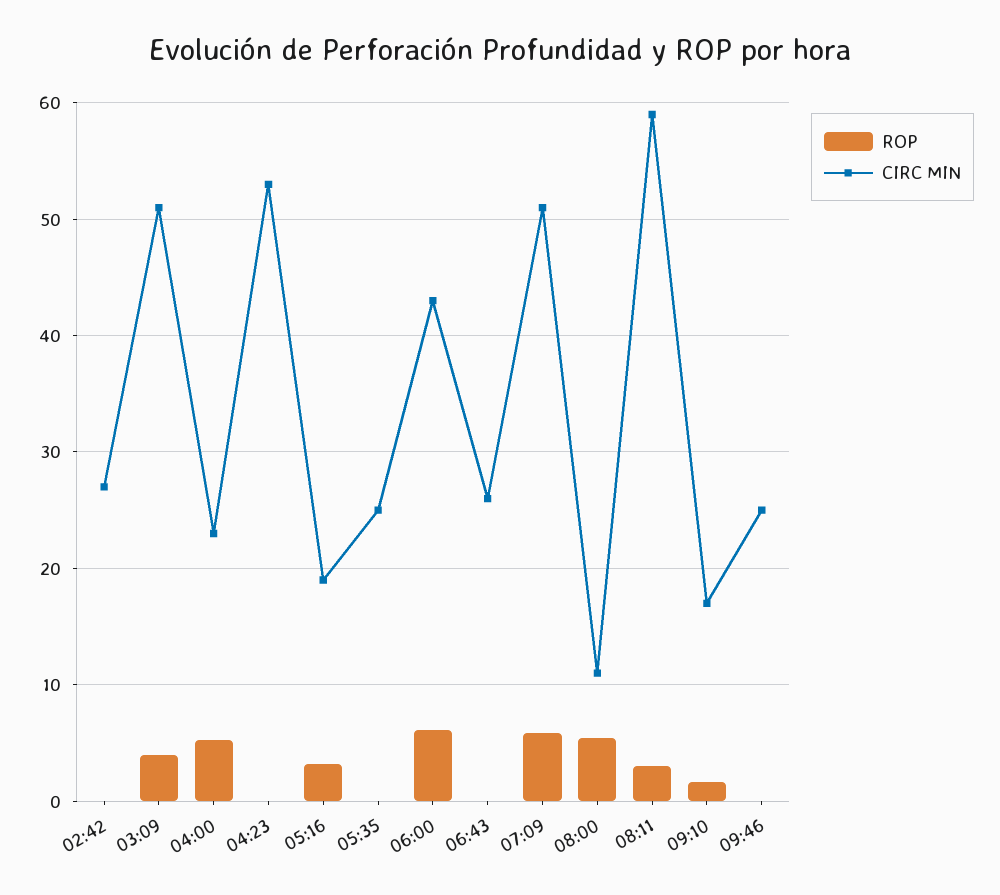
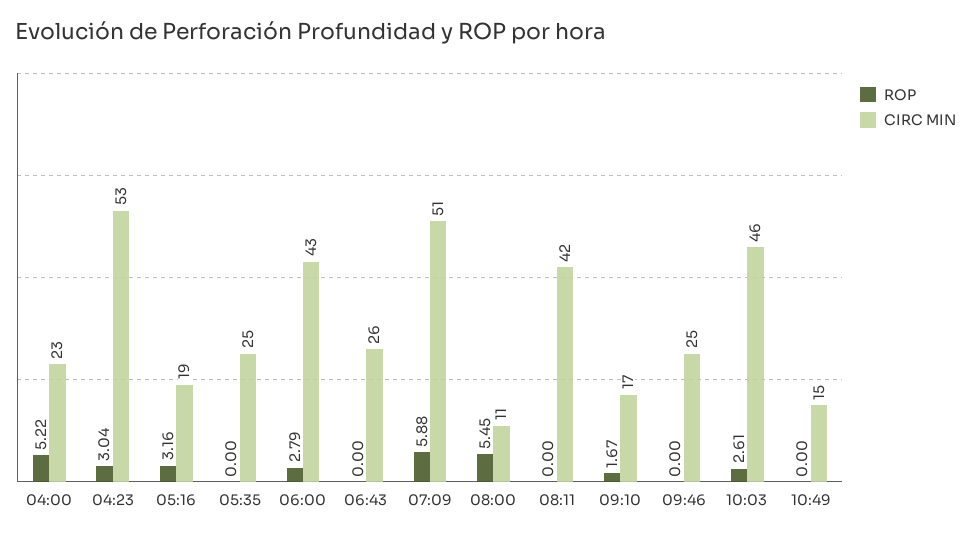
ROP, 02:42: 0 -> none
CIRC MIN, 02:42: 27 -> none
ROP, 03:09: 4 -> none
CIRC MIN, 03:09: 51 -> none
ROP, 04:23: 0 -> 3.04
ROP, 06:00: 6 -> 2.79
ROP, 08:11: 3 -> 0
CIRC MIN, 08:11: 59 -> 42
ROP, 10:03: none -> 2.61
CIRC MIN, 10:03: none -> 46
ROP, 10:49: none -> 0
CIRC MIN, 10:49: none -> 15

